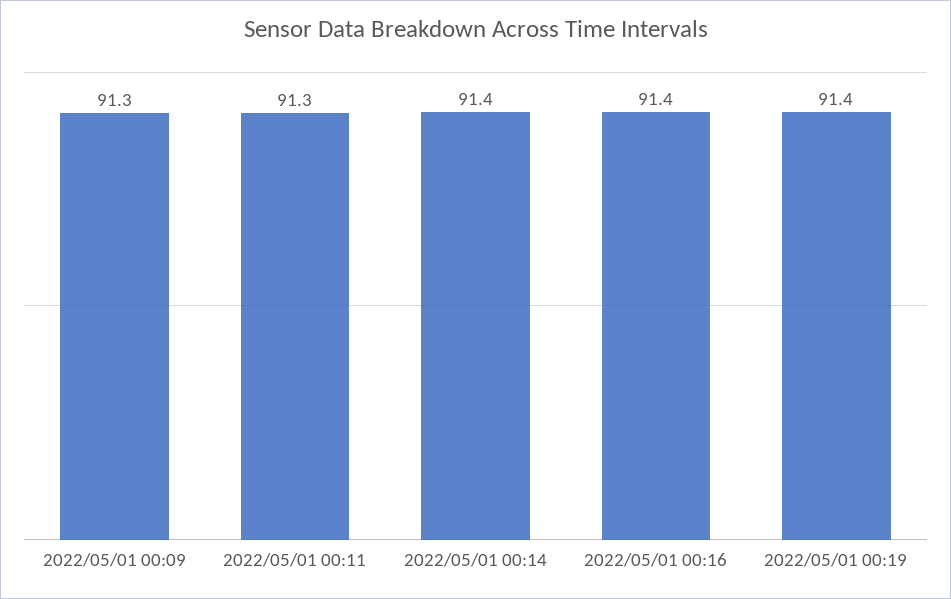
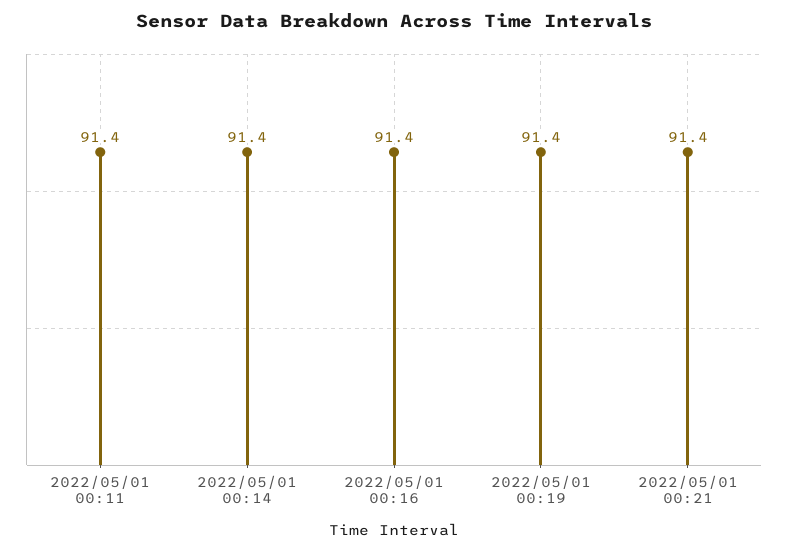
2022/05/01 00:09: 91.3 -> none
2022/05/01 00:11: 91.3 -> 91.4
2022/05/01 00:21: none -> 91.4

